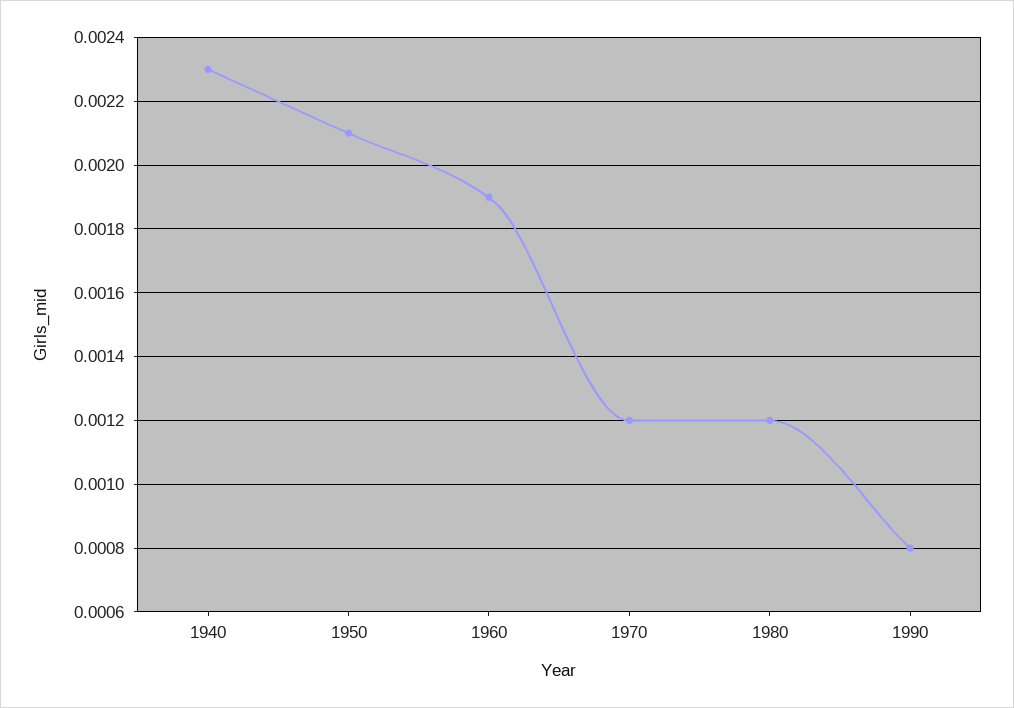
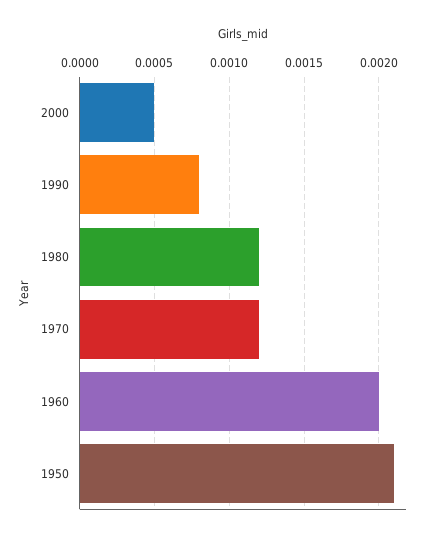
1940: 0.0023 -> none
1960: 0.0019 -> 0.002
2000: none -> 0.0005

